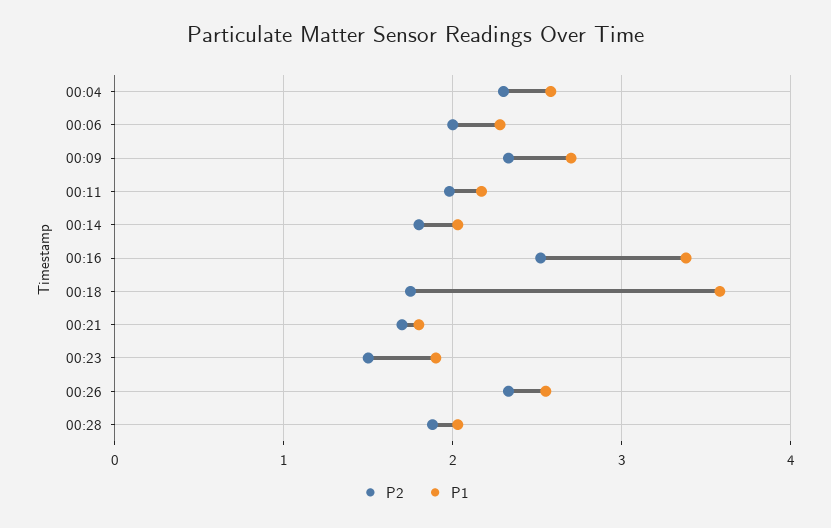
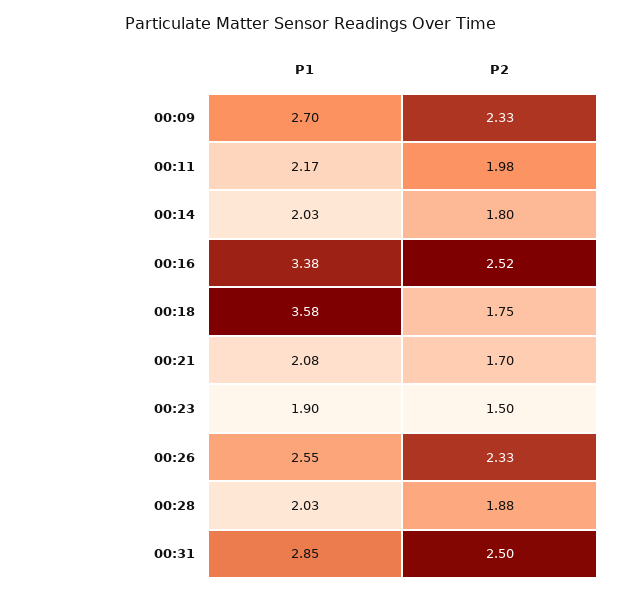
P2, 00:04: 2.3 -> none
P1, 00:04: 2.6 -> none
P2, 00:06: 2 -> none
P1, 00:06: 2.3 -> none
P1, 00:21: 1.8 -> 2.08
P1, 00:31: none -> 2.85
P2, 00:31: none -> 2.5

